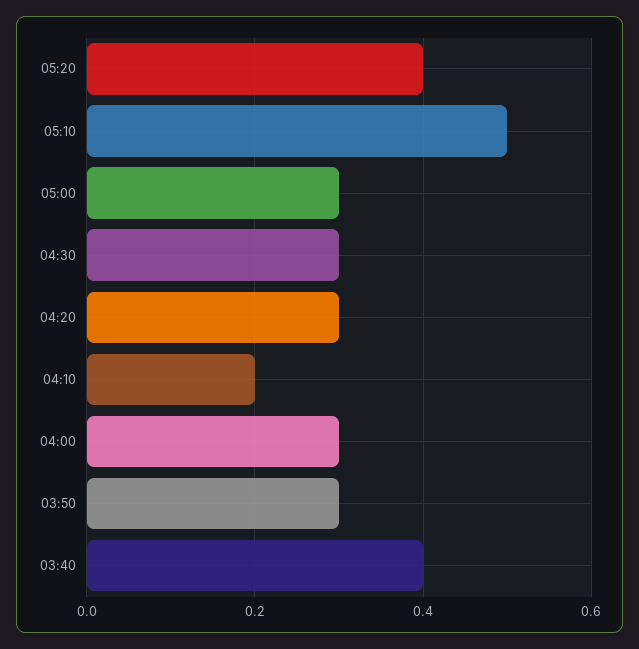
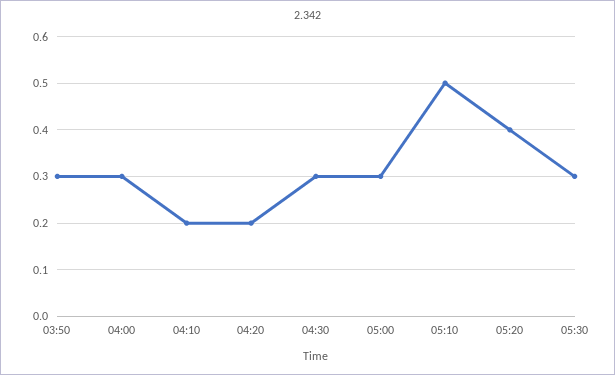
04:20: 0.3 -> 0.2
03:40: 0.4 -> none
05:30: none -> 0.3

